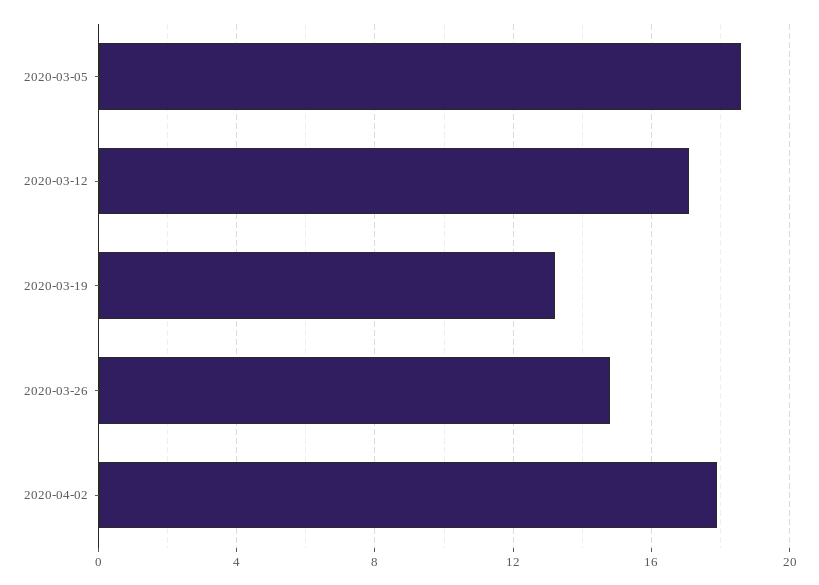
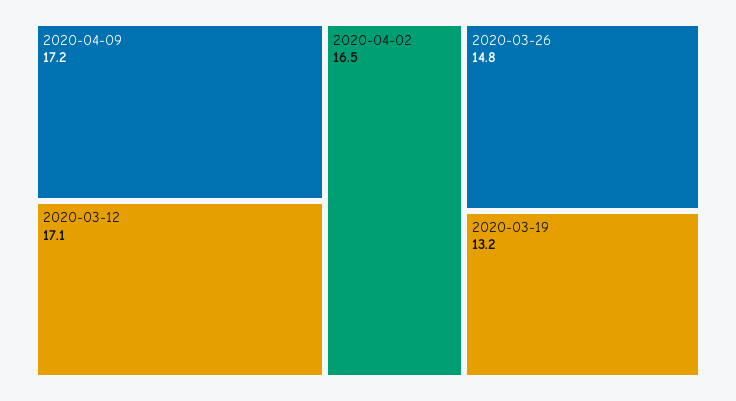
2020-03-05: 18.5 -> none
2020-04-02: 18 -> 16.5
2020-04-09: none -> 17.2

